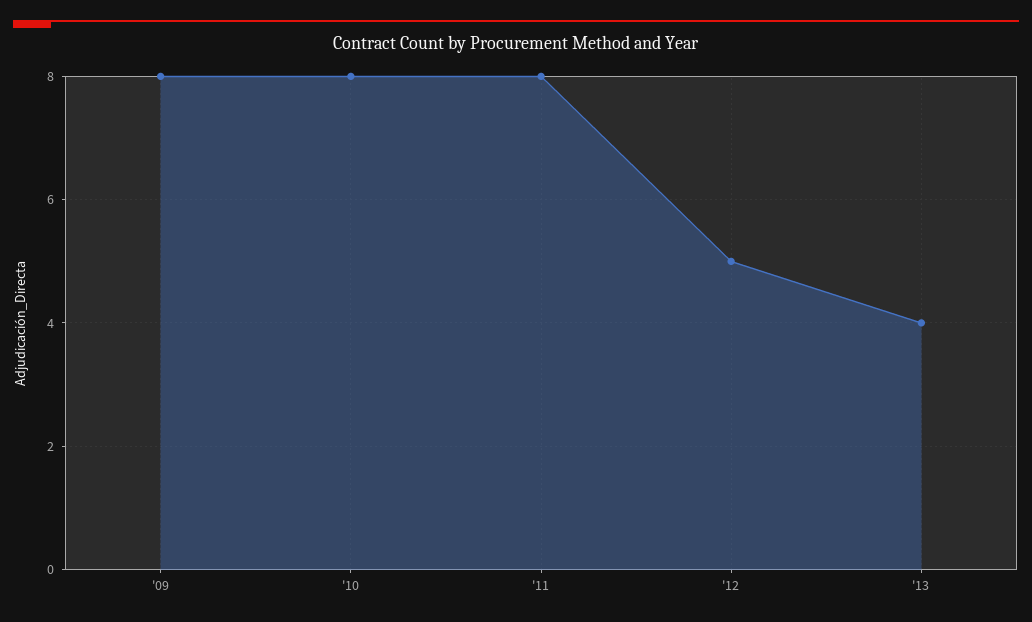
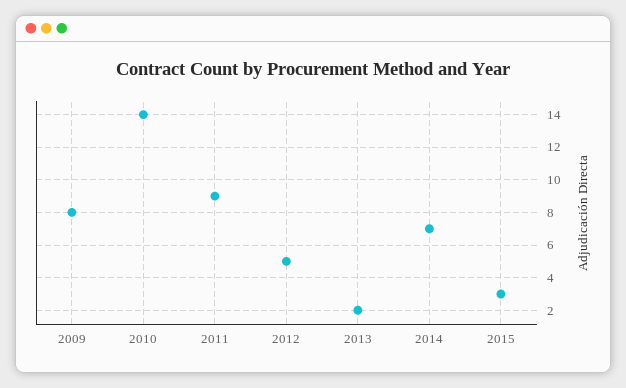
'10: 8 -> 14
'11: 8 -> 9
'13: 4 -> 2
2014: none -> 7
2015: none -> 3

